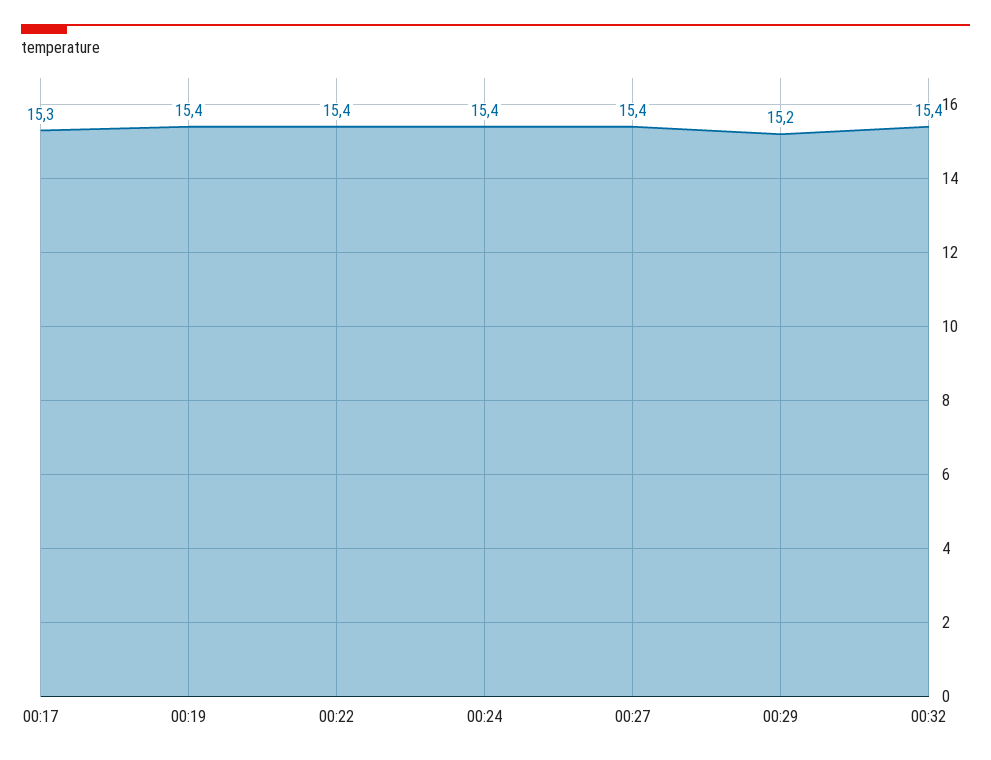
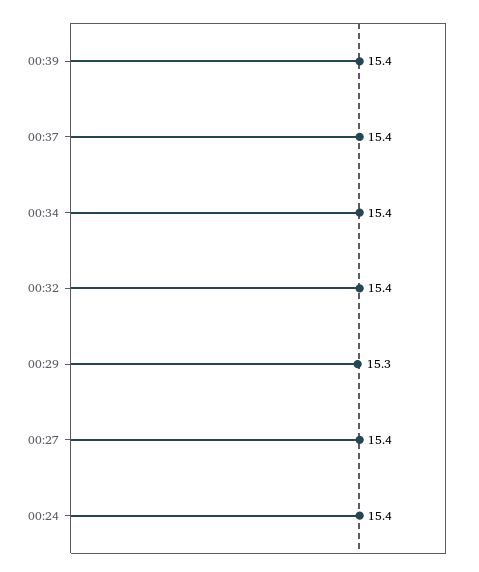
00:17: 15.3 -> none
00:19: 15.4 -> none
00:22: 15.4 -> none
00:29: 15.2 -> 15.3
00:39: none -> 15.4
00:37: none -> 15.4
00:34: none -> 15.4

